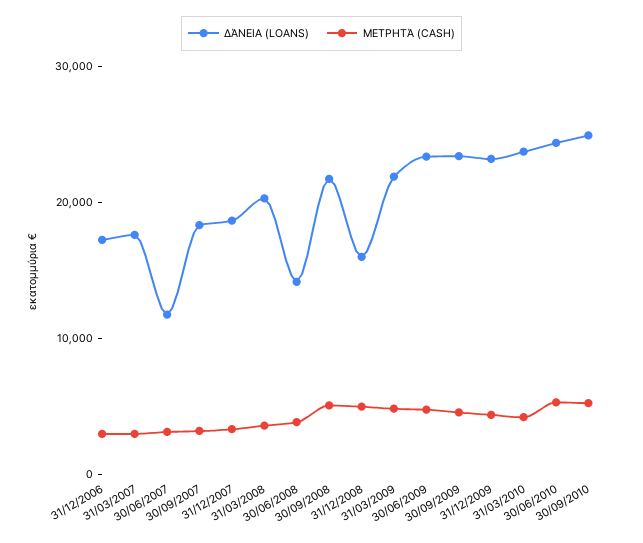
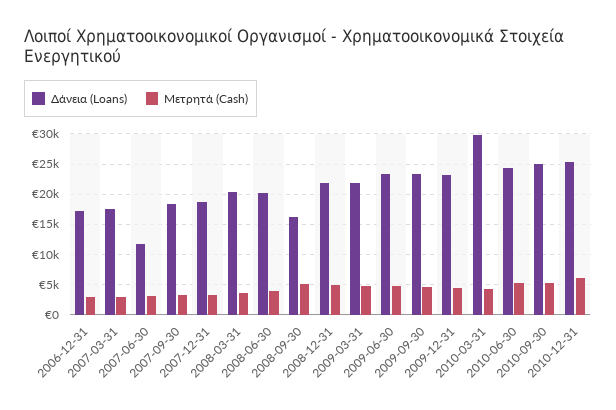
ΔΆΝΕΙΑ (LOANS), 30/06/2008: 14000 -> 20000
ΔΆΝΕΙΑ (LOANS), 30/09/2008: 22000 -> 16000
ΔΆΝΕΙΑ (LOANS), 31/12/2008: 16000 -> 22000
ΔΆΝΕΙΑ (LOANS), 31/03/2010: 24000 -> 30000
ΔΆΝΕΙΑ (LOANS), 2010-12-31: none -> 25000
ΜΕΤΡΗΤΆ (CASH), 2010-12-31: none -> 6000

